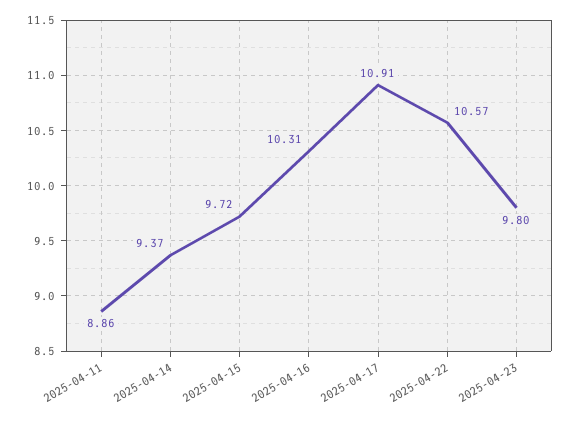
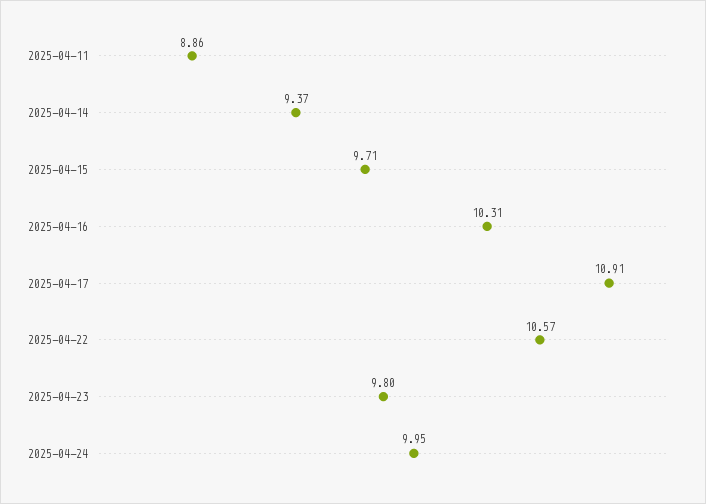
2025-04-15: 9.72 -> 9.71
2025-04-24: none -> 9.95

